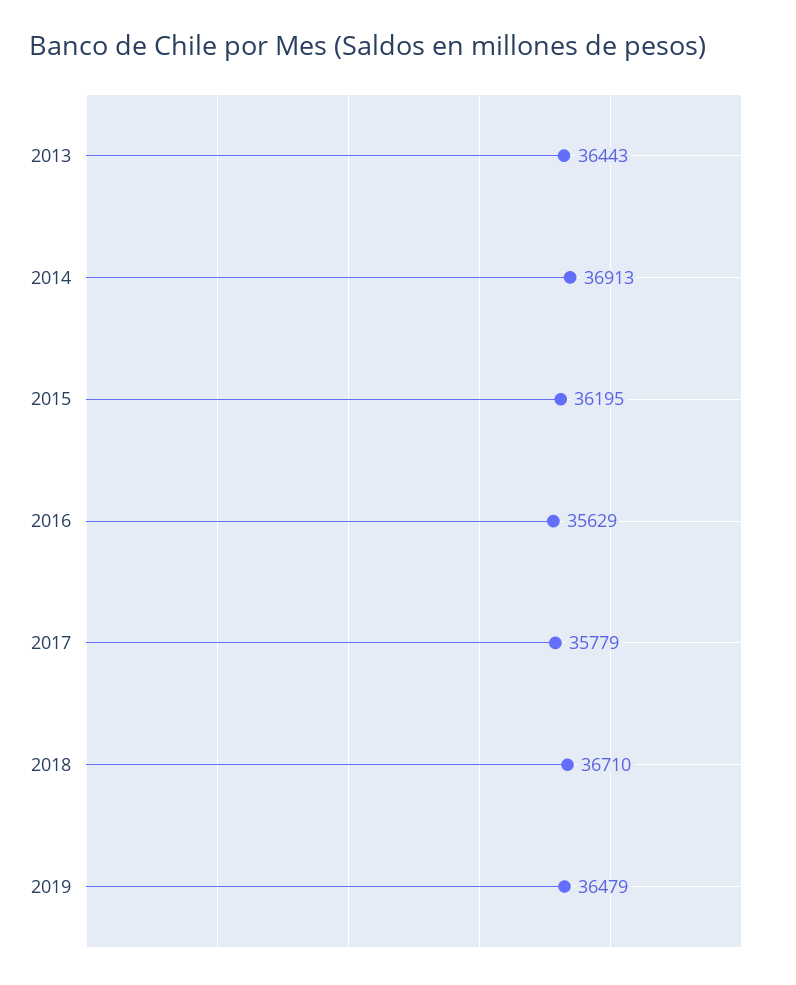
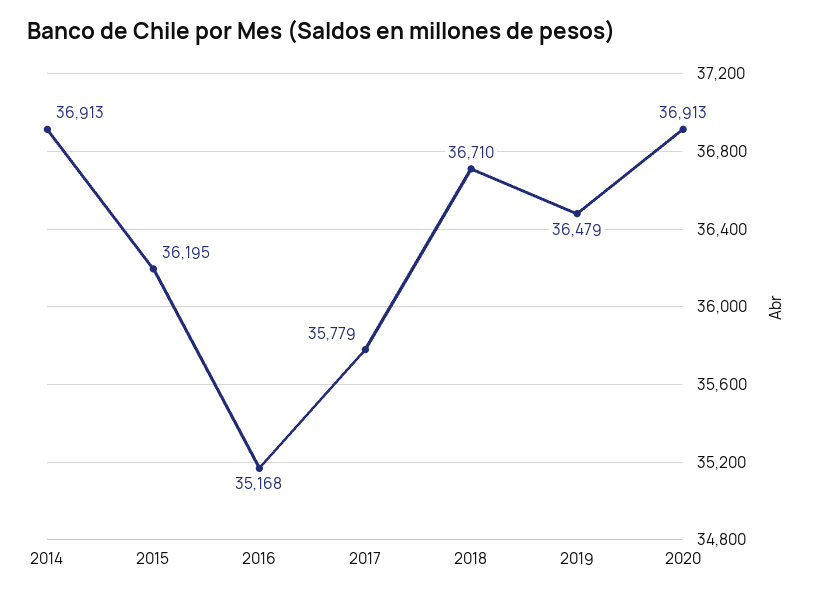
2013: 36443 -> none
2016: 35629 -> 35168
2020: none -> 36913

